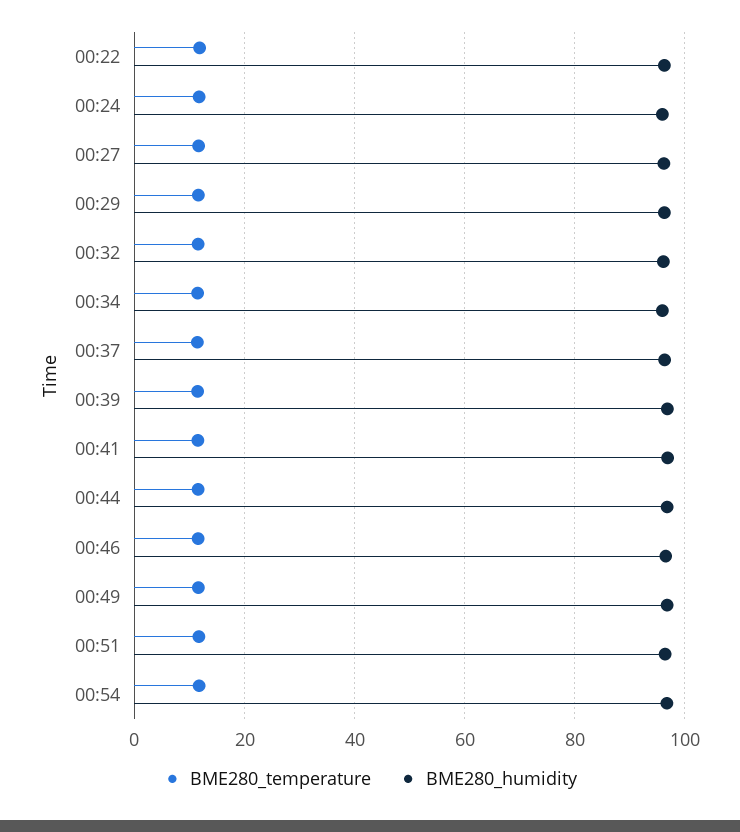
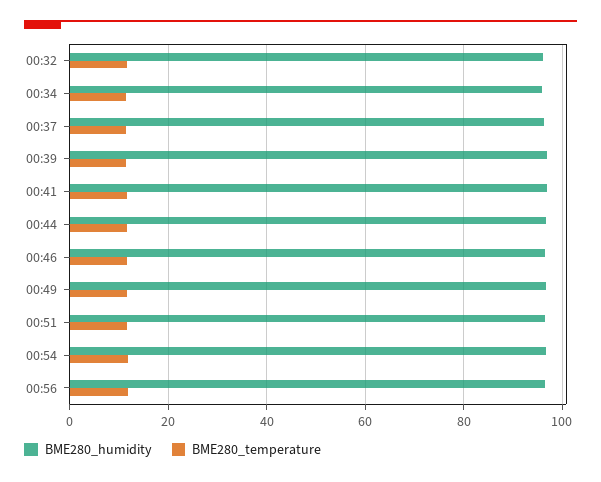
BME280_temperature, 00:22: 12 -> none
BME280_humidity, 00:22: 96 -> none
BME280_temperature, 00:24: 12 -> none
BME280_humidity, 00:24: 96 -> none
BME280_temperature, 00:27: 12 -> none
BME280_humidity, 00:27: 96 -> none
BME280_temperature, 00:29: 12 -> none
BME280_humidity, 00:29: 96 -> none
BME280_humidity, 00:56: none -> 96
BME280_temperature, 00:56: none -> 12

